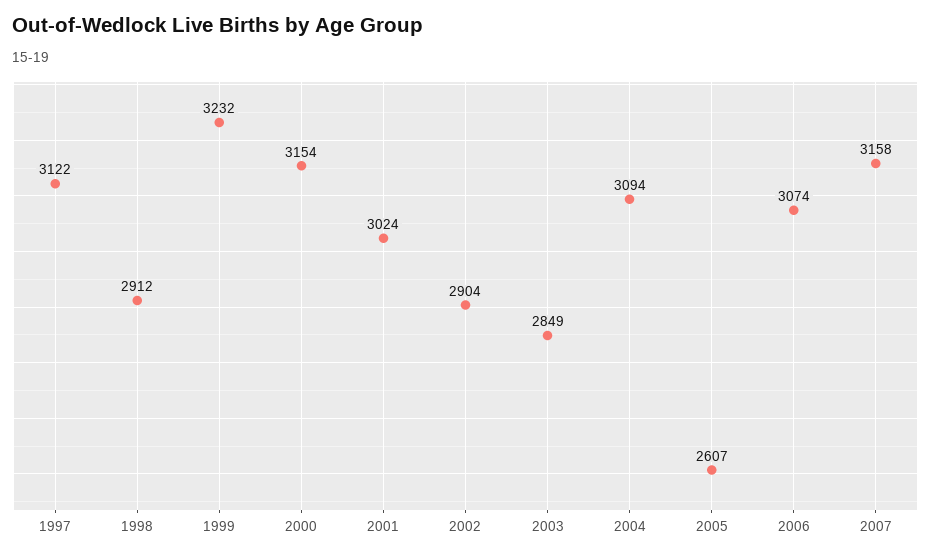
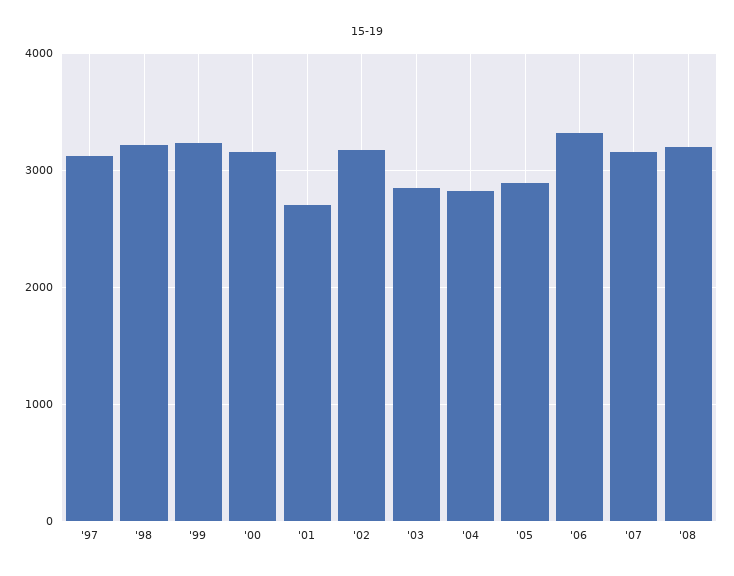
1998: 2912 -> 3200
2001: 3024 -> 2700
2002: 2904 -> 3200
2004: 3094 -> 2800
2005: 2607 -> 2900
2006: 3074 -> 3300
'08: none -> 3200

